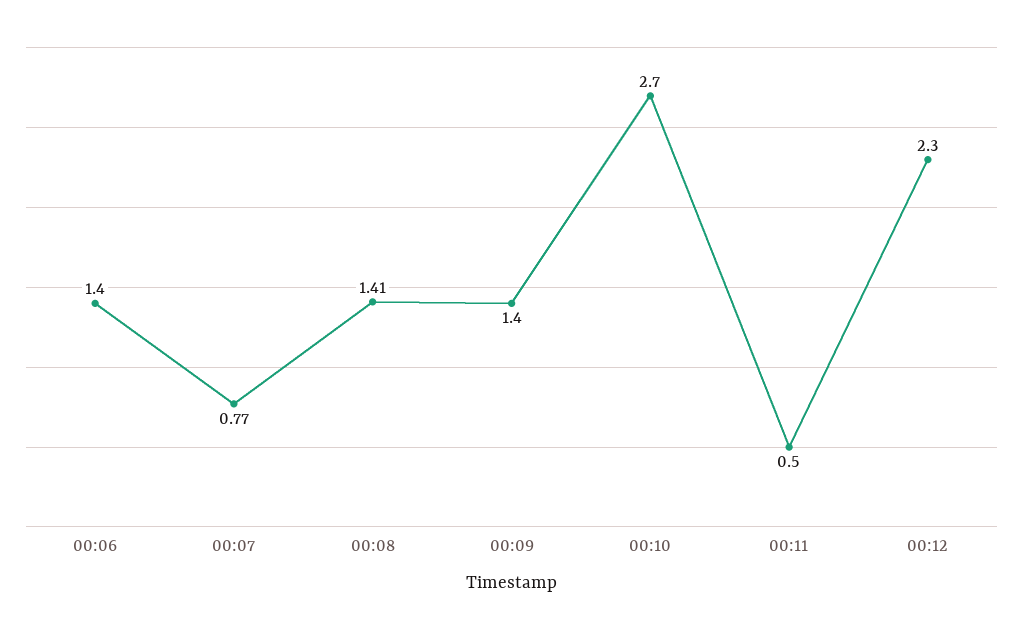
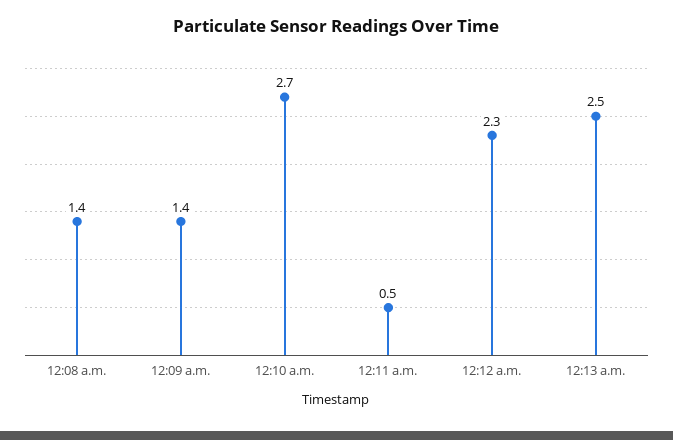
00:06: 1.4 -> none
00:07: 0.77 -> none
00:08: 1.41 -> 1.4
12:13 a.m.: none -> 2.5

